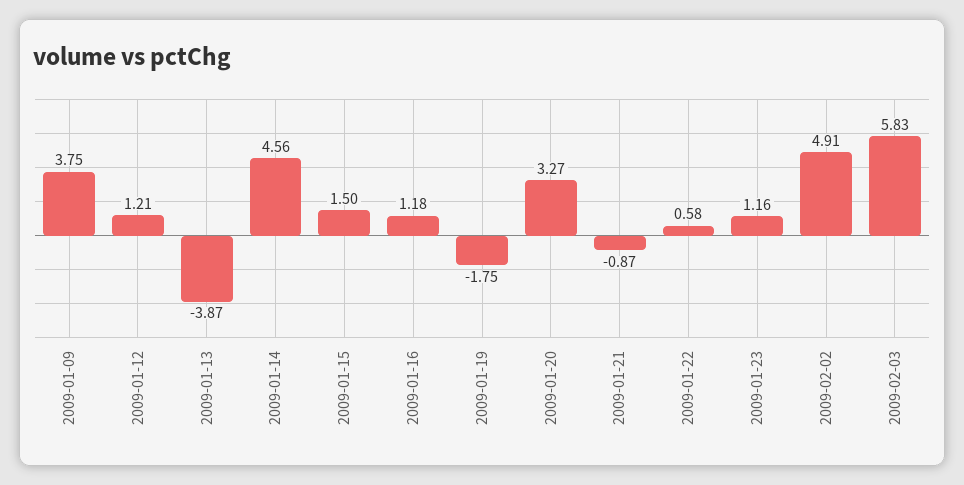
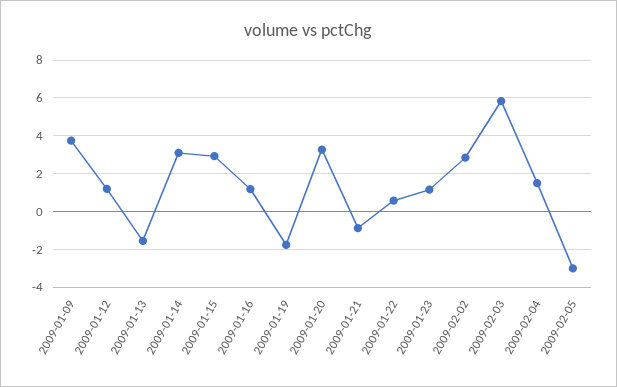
2009-01-13: -3.87 -> -1.5
2009-01-14: 4.56 -> 3
2009-01-15: 1.5 -> 3
2009-02-02: 4.91 -> 3
2009-02-04: none -> 1.5
2009-02-05: none -> -3

